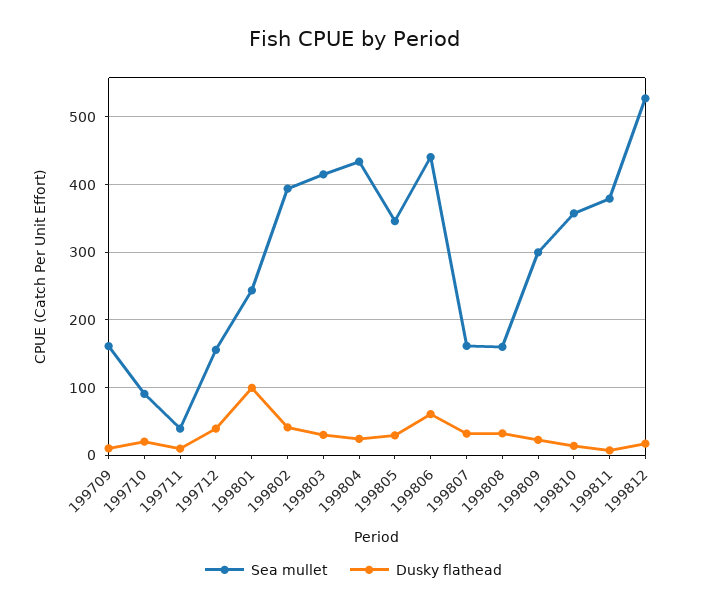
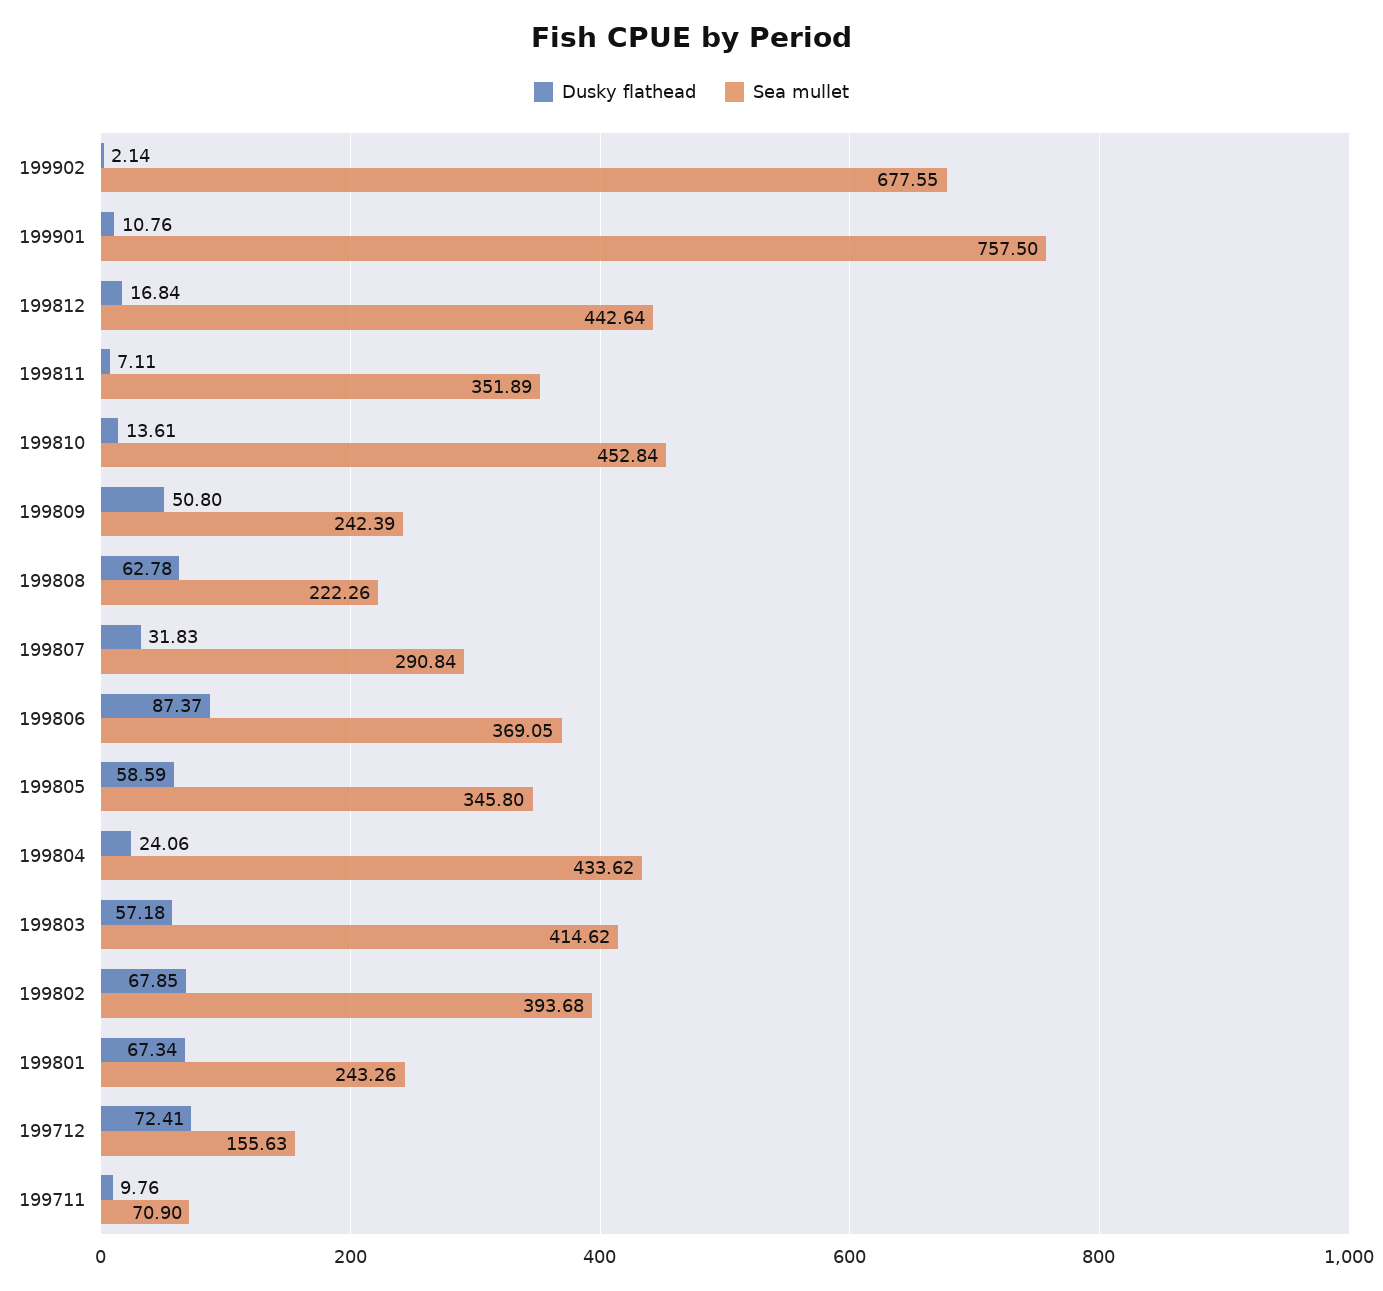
Sea mullet, 199709: 160 -> none
Dusky flathead, 199709: 10 -> none
Sea mullet, 199710: 90 -> none
Dusky flathead, 199710: 20 -> none
Sea mullet, 199711: 40 -> 70.9
Dusky flathead, 199712: 40 -> 72.41
Dusky flathead, 199801: 100 -> 67.34
Dusky flathead, 199802: 40 -> 67.85
Dusky flathead, 199803: 30 -> 57.18
Dusky flathead, 199805: 30 -> 58.59
Sea mullet, 199806: 440 -> 369.05
Dusky flathead, 199806: 60 -> 87.37
Sea mullet, 199807: 160 -> 290.84
Sea mullet, 199808: 160 -> 222.26
Dusky flathead, 199808: 30 -> 62.78
Sea mullet, 199809: 300 -> 242.39
Dusky flathead, 199809: 20 -> 50.8
Sea mullet, 199810: 360 -> 452.84
Sea mullet, 199811: 380 -> 351.89
Sea mullet, 199812: 530 -> 442.64
Dusky flathead, 199902: none -> 2.14
Sea mullet, 199902: none -> 677.55
Dusky flathead, 199901: none -> 10.76
Sea mullet, 199901: none -> 757.5

